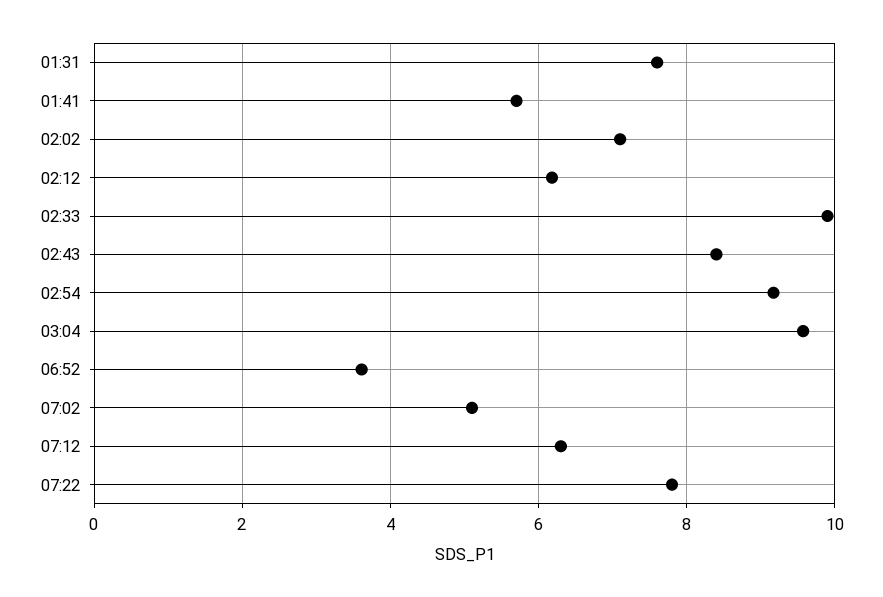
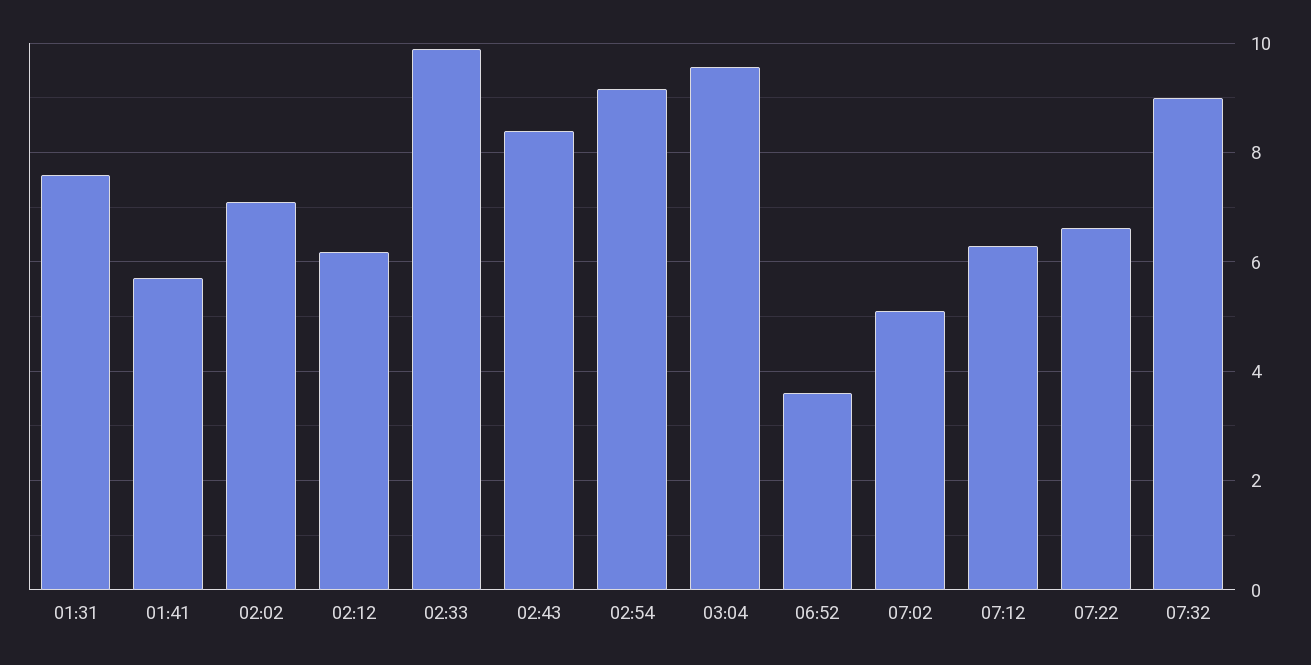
07:22: 7.8 -> 6.6
07:32: none -> 9

